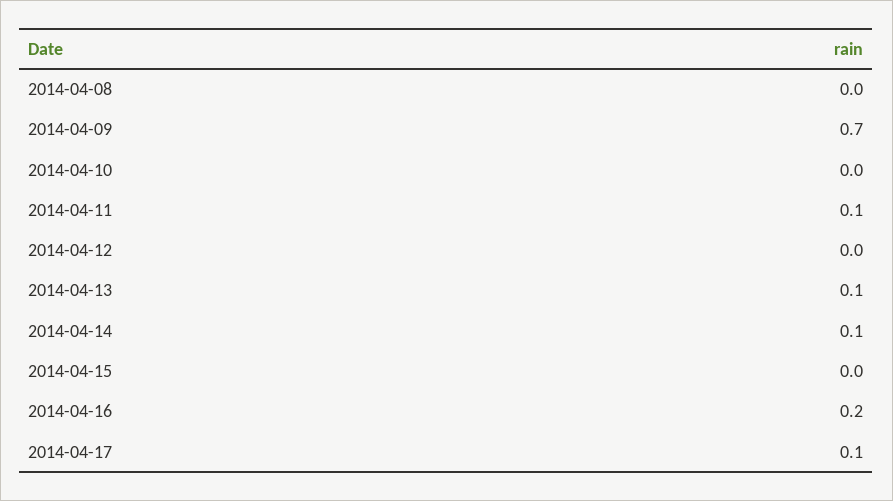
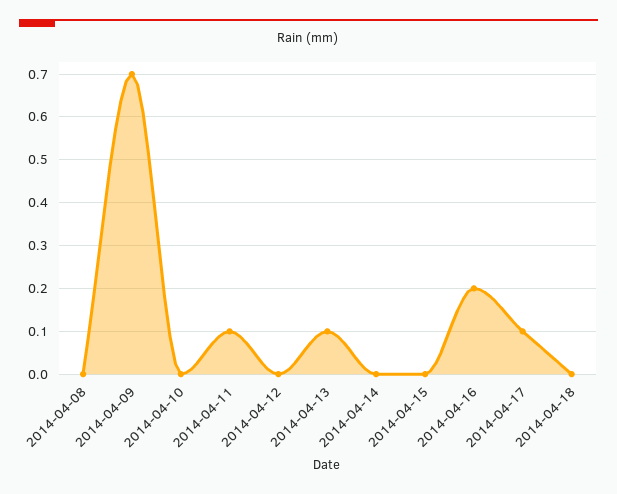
2014-04-14: 0.1 -> 0
2014-04-18: none -> 0

